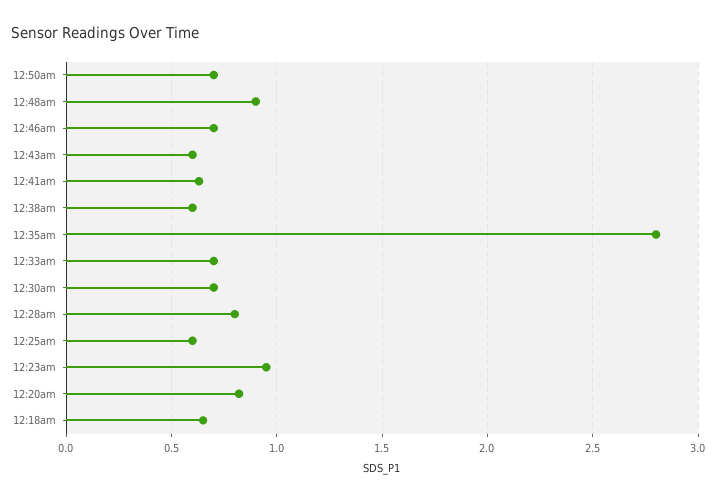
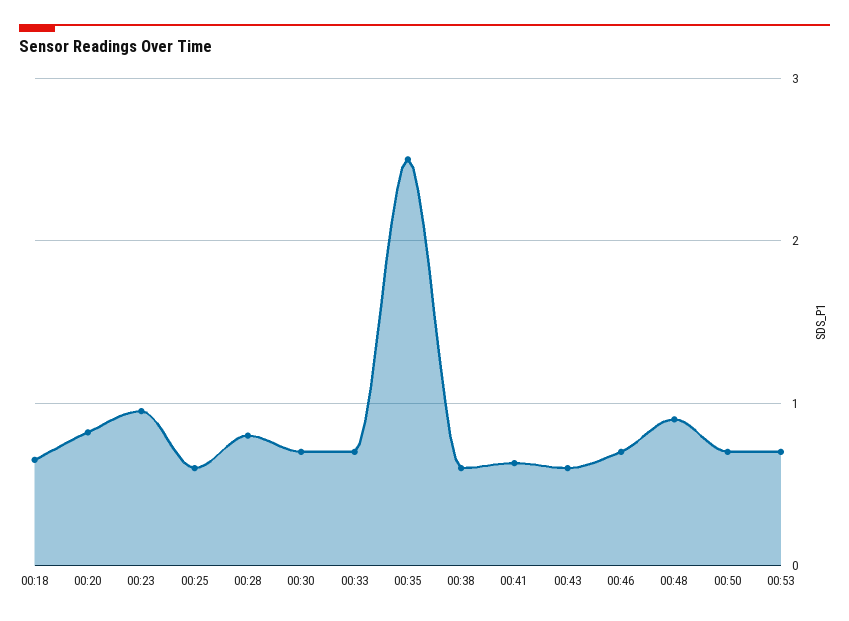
12:35am: 2.8 -> 2.5
00:53: none -> 0.7

